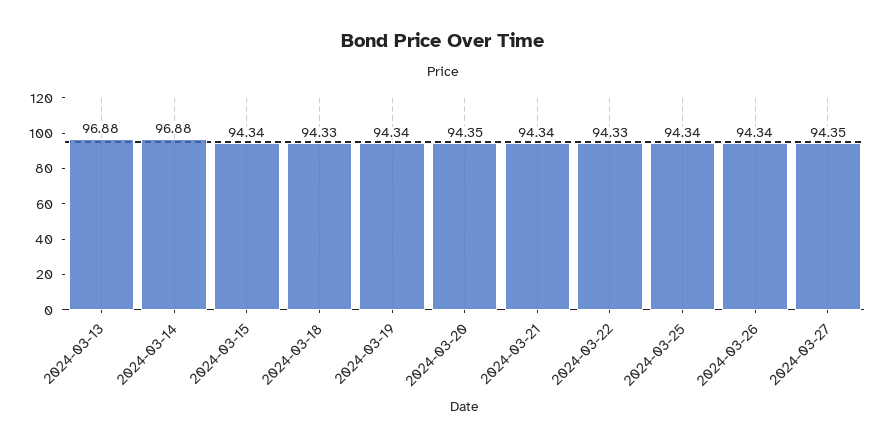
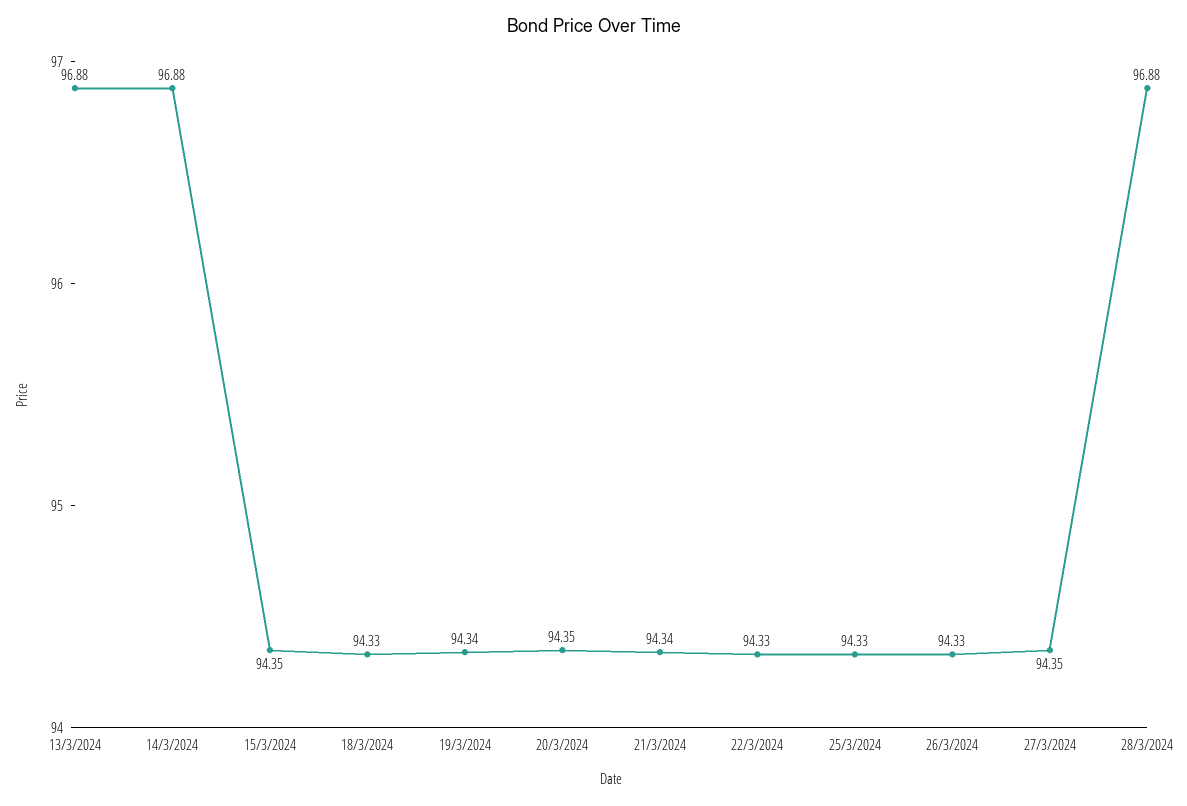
2024-03-15: 94.34 -> 94.35
2024-03-25: 94.34 -> 94.33
2024-03-26: 94.34 -> 94.33
28/3/2024: none -> 96.88

